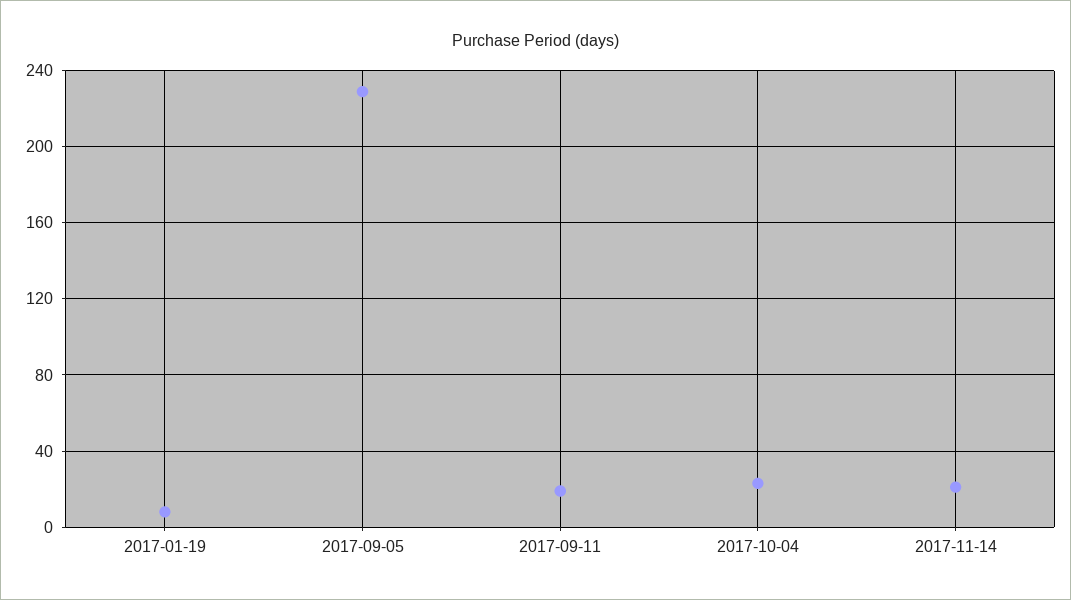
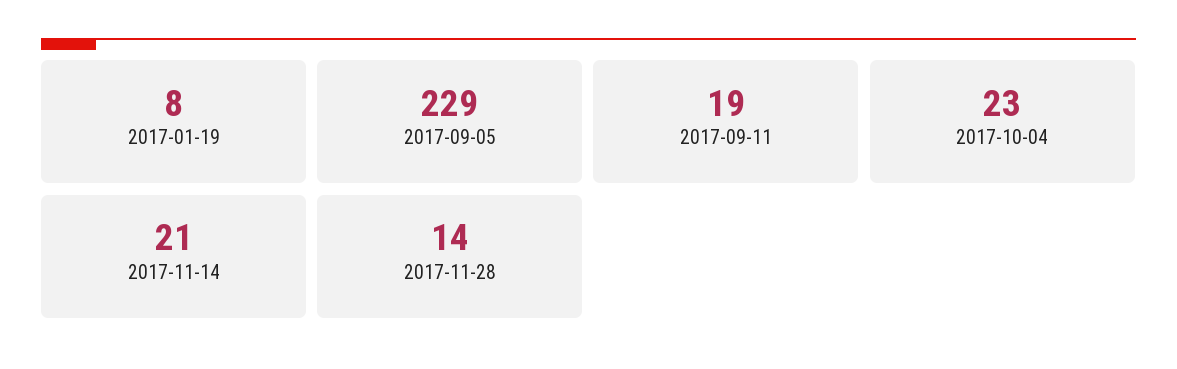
2017-11-28: none -> 14

